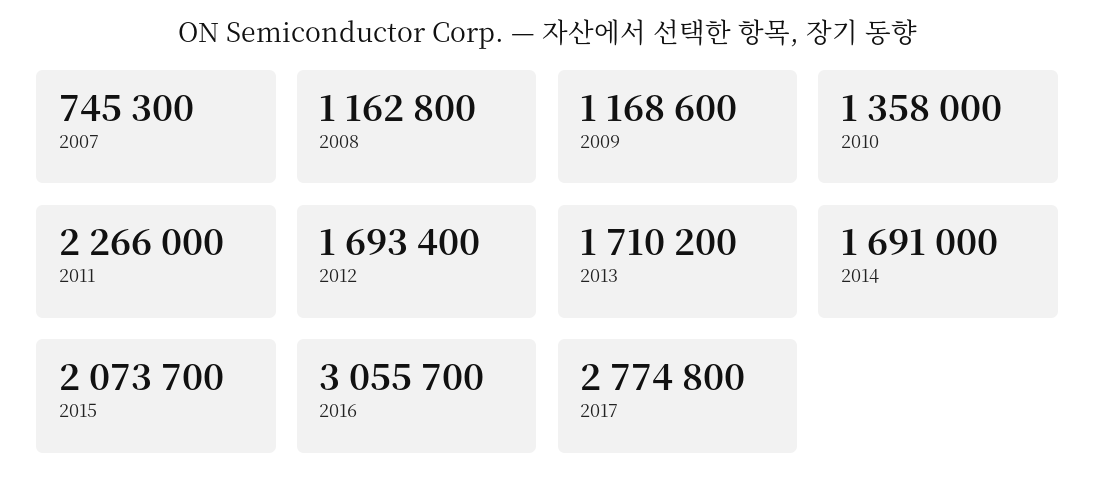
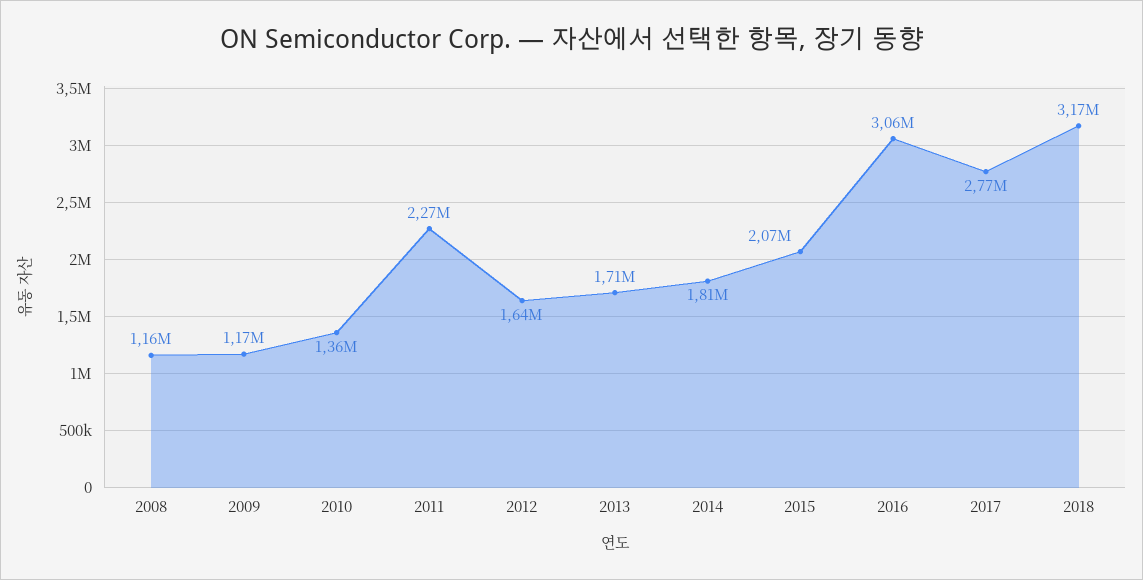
2007: 745300 -> none
2012: 1693400 -> 1640000
2014: 1691000 -> 1810000
2018: none -> 3170000

